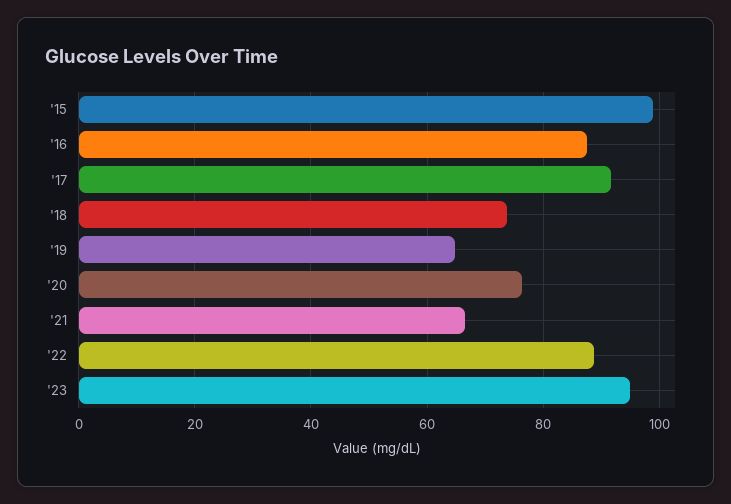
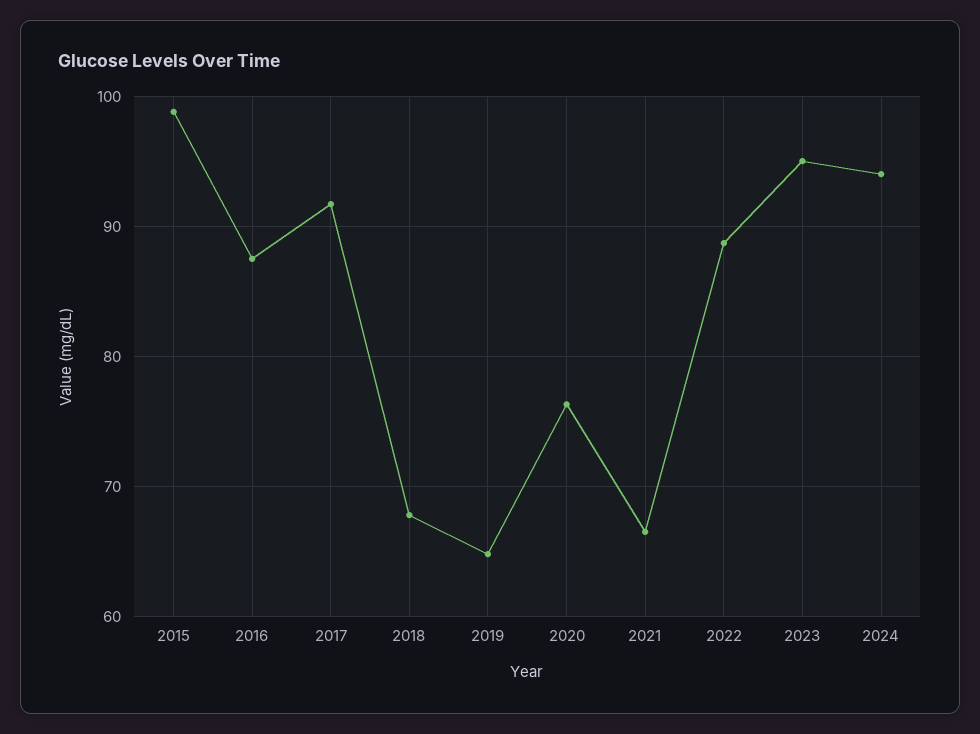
'18: 74 -> 68
2024: none -> 94

